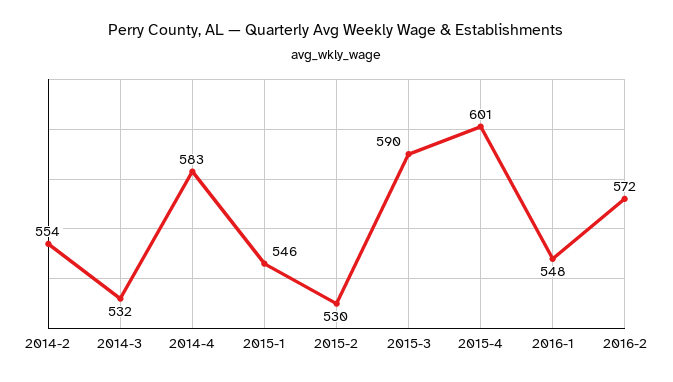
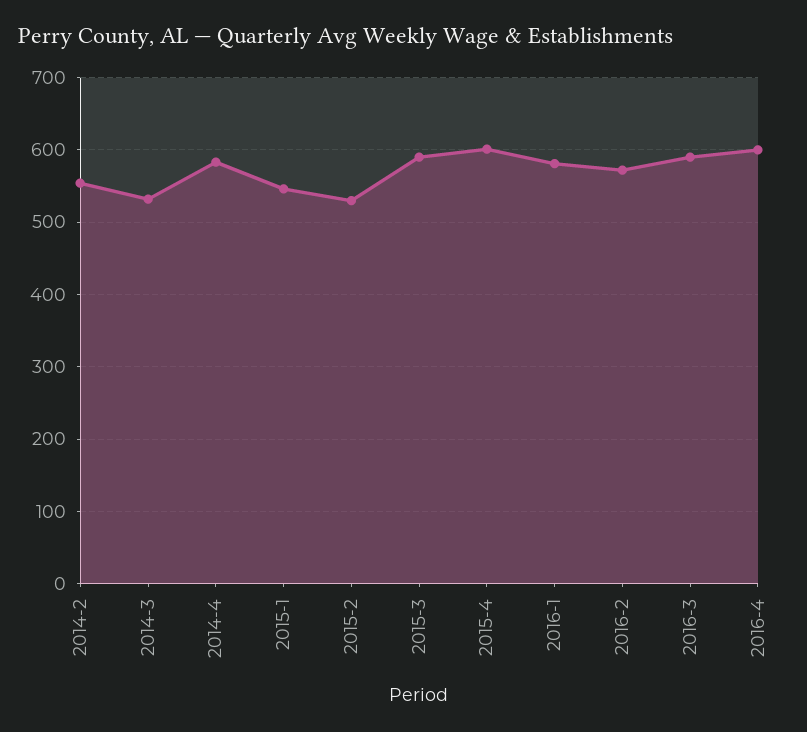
2016-1: 548 -> 580
2016-3: none -> 590
2016-4: none -> 600

